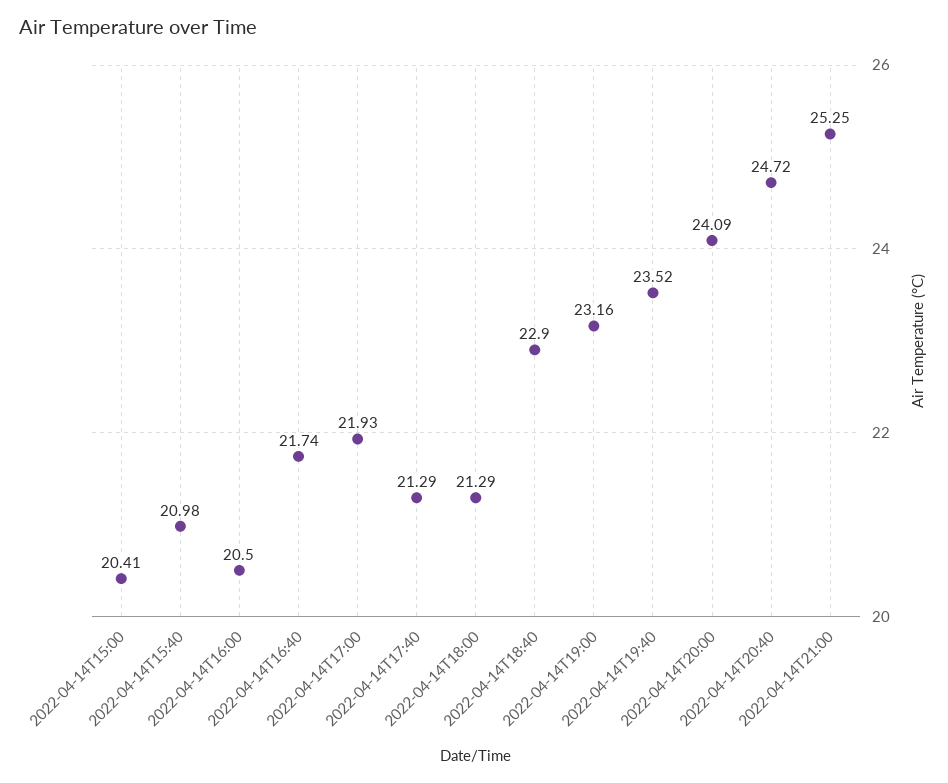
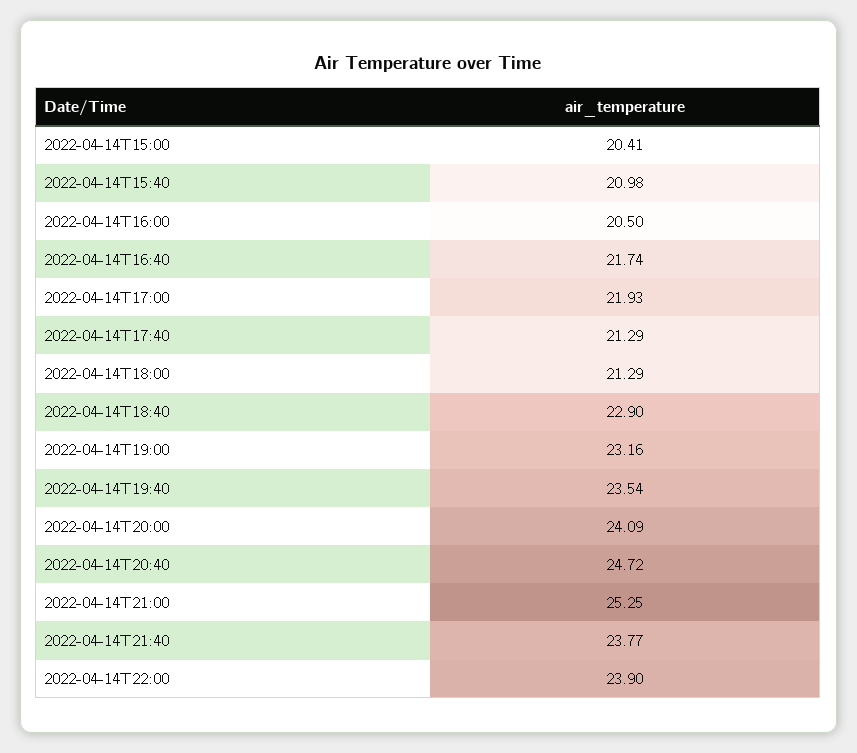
2022-04-14T19:40: 23.52 -> 23.54
2022-04-14T21:40: none -> 23.77
2022-04-14T22:00: none -> 23.9

